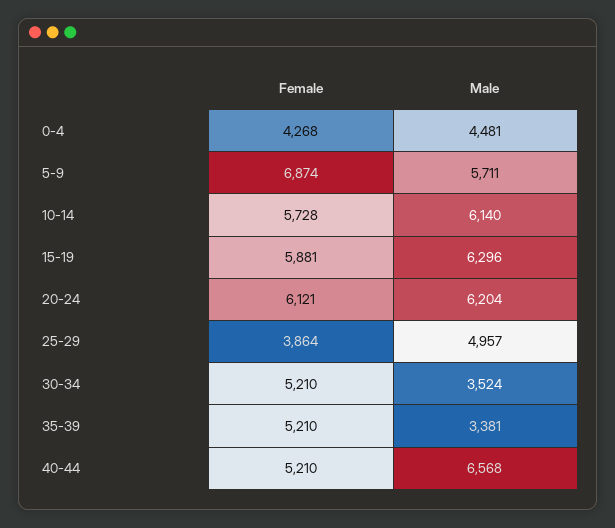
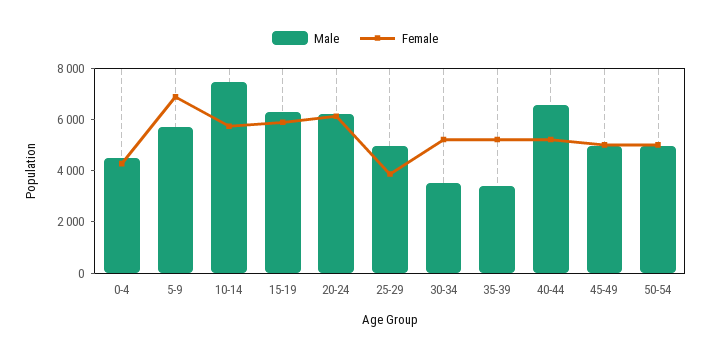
Male, 10-14: 6140 -> 7500
Male, 45-49: none -> 5000
Female, 45-49: none -> 5000
Male, 50-54: none -> 5000
Female, 50-54: none -> 5000

